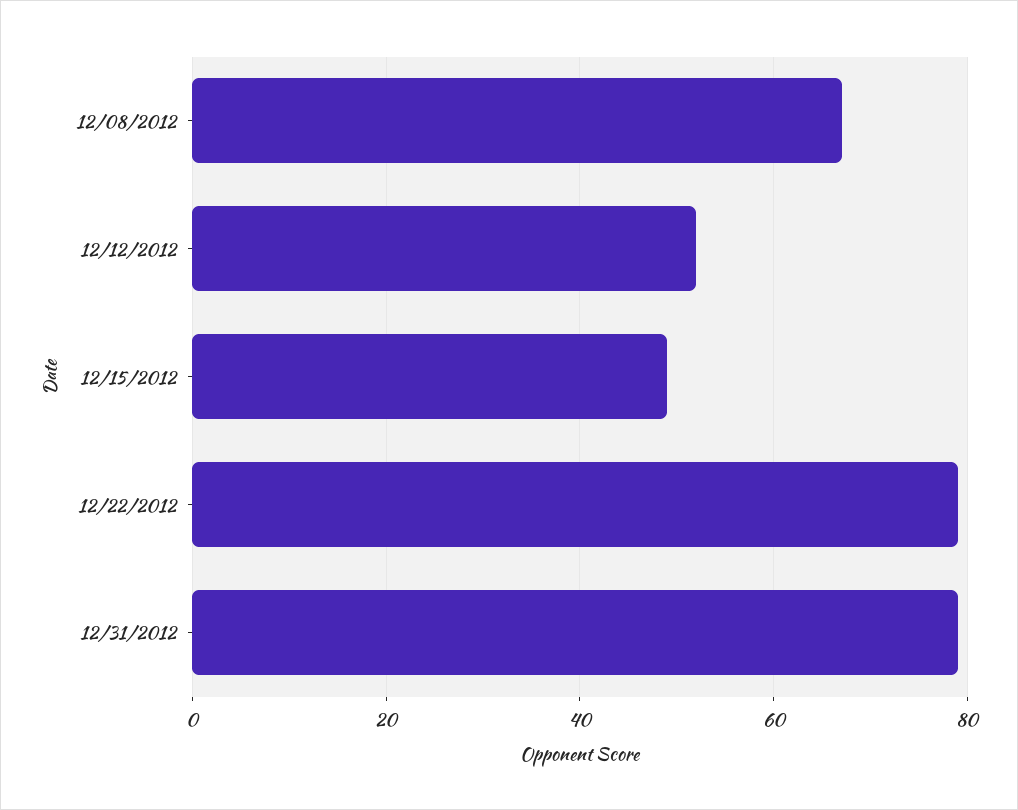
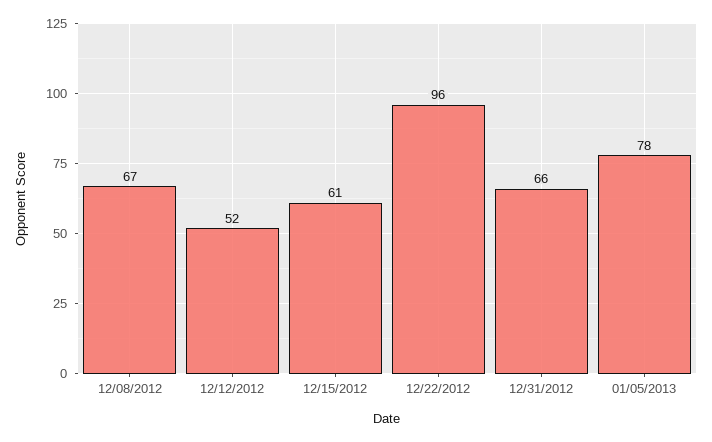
12/15/2012: 50 -> 61
12/22/2012: 80 -> 96
12/31/2012: 80 -> 66
01/05/2013: none -> 78

